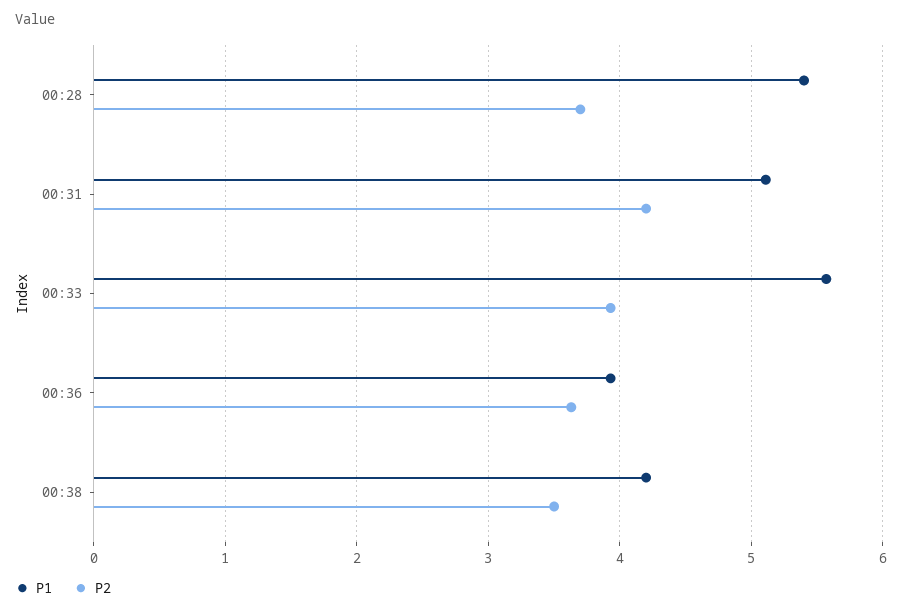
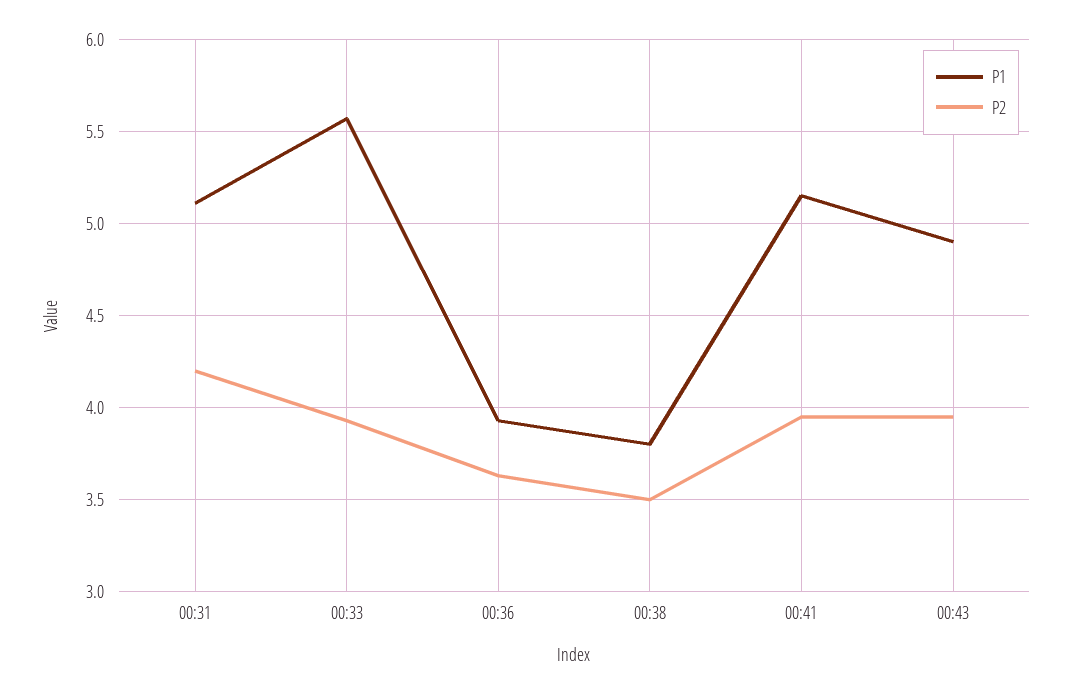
P1, 00:28: 5.4 -> none
P2, 00:28: 3.7 -> none
P1, 00:38: 4.2 -> 3.8
P1, 00:41: none -> 5.15
P2, 00:41: none -> 3.95
P1, 00:43: none -> 4.9
P2, 00:43: none -> 3.95

